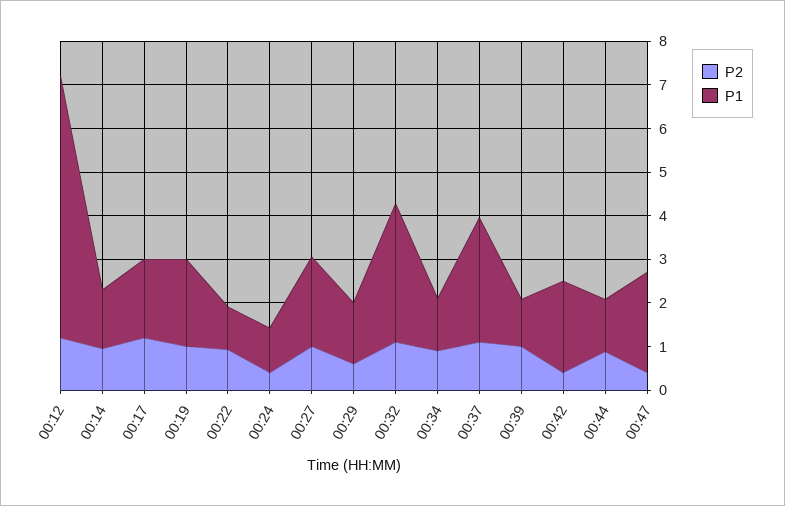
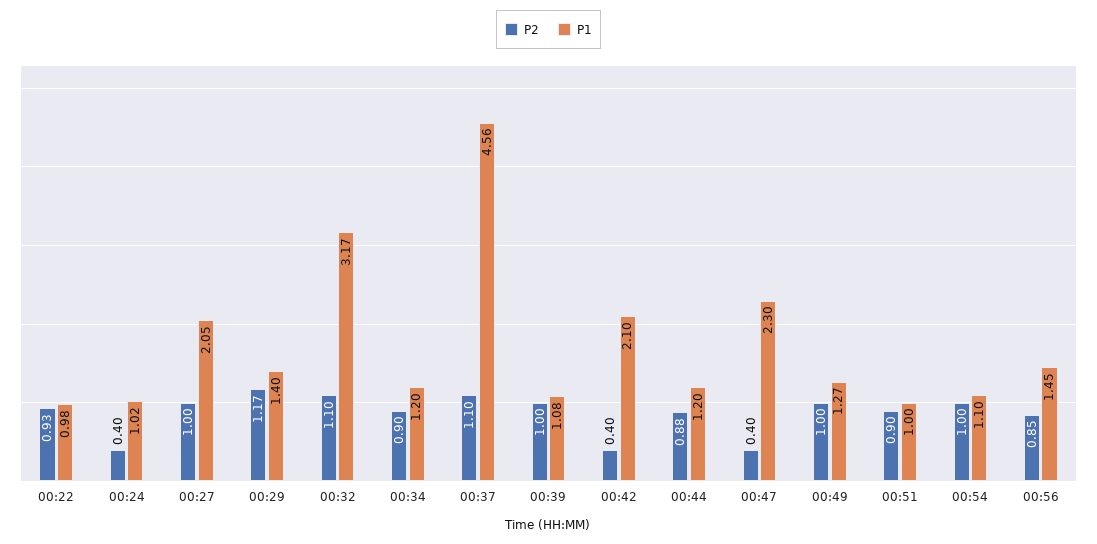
P2, 00:12: 1.2 -> none
P1, 00:12: 6 -> none
P2, 00:14: 1 -> none
P1, 00:14: 1.4 -> none
P2, 00:17: 1.2 -> none
P1, 00:17: 1.8 -> none
P2, 00:19: 1 -> none
P1, 00:19: 2 -> none
P2, 00:29: 0.6 -> 1.17
P1, 00:37: 2.8 -> 4.56
P2, 00:49: none -> 1
P1, 00:49: none -> 1.27
P2, 00:51: none -> 0.9
P1, 00:51: none -> 1
P2, 00:54: none -> 1
P1, 00:54: none -> 1.1
P2, 00:56: none -> 0.85
P1, 00:56: none -> 1.45

